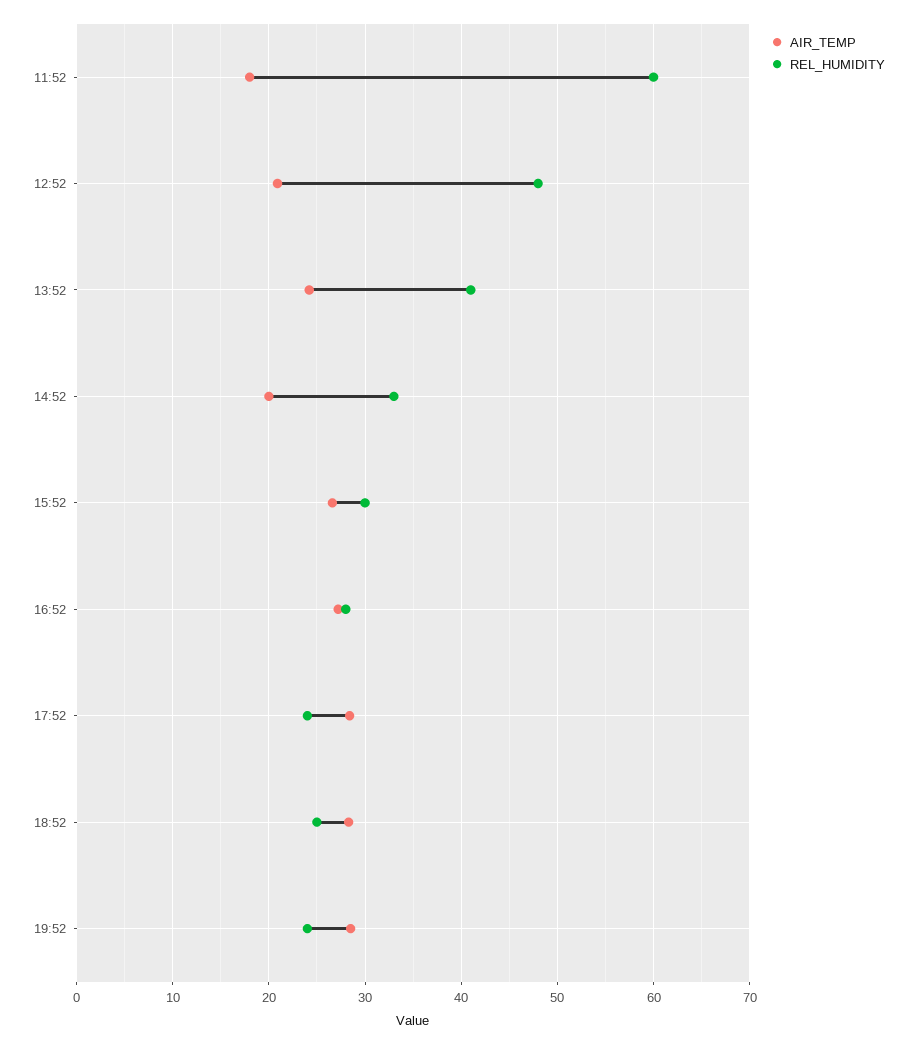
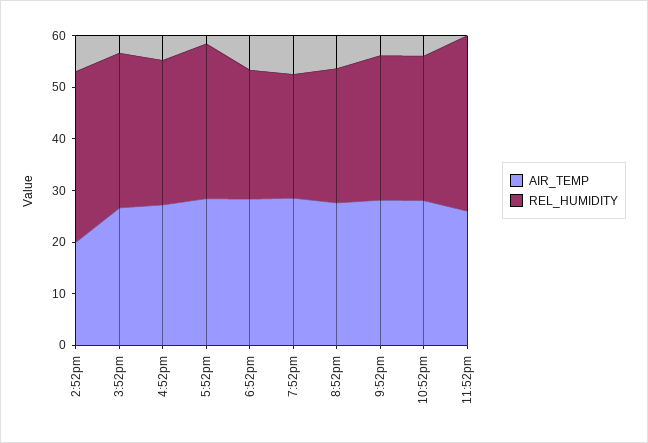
AIR_TEMP, 11:52: 18 -> none
REL_HUMIDITY, 11:52: 60 -> none
AIR_TEMP, 12:52: 21 -> none
REL_HUMIDITY, 12:52: 48 -> none
AIR_TEMP, 13:52: 24 -> none
REL_HUMIDITY, 13:52: 41 -> none
REL_HUMIDITY, 17:52: 24 -> 30
AIR_TEMP, 8:52pm: none -> 28
REL_HUMIDITY, 8:52pm: none -> 26
AIR_TEMP, 9:52pm: none -> 28
REL_HUMIDITY, 9:52pm: none -> 28
AIR_TEMP, 10:52pm: none -> 28
REL_HUMIDITY, 10:52pm: none -> 28
AIR_TEMP, 11:52pm: none -> 26
REL_HUMIDITY, 11:52pm: none -> 34

